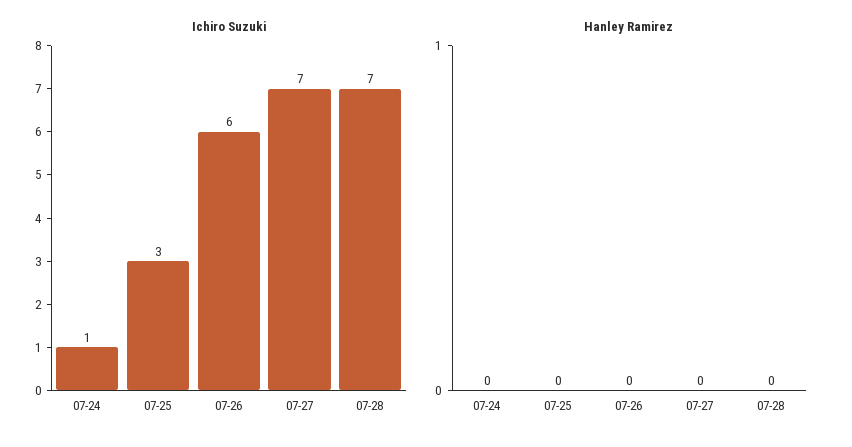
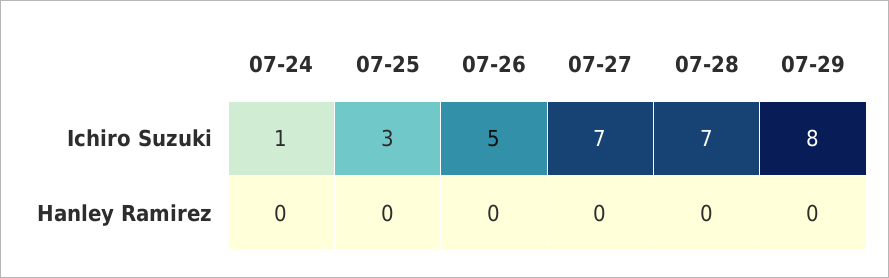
Ichiro Suzuki, 07-26: 6 -> 5
Ichiro Suzuki, 07-29: none -> 8
Hanley Ramirez, 07-29: none -> 0

